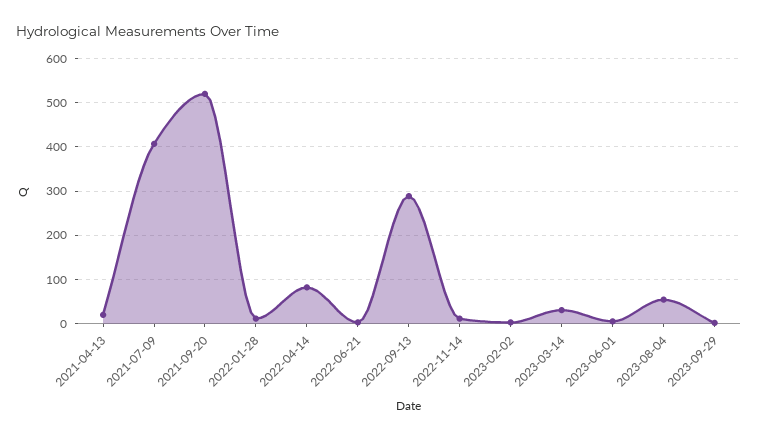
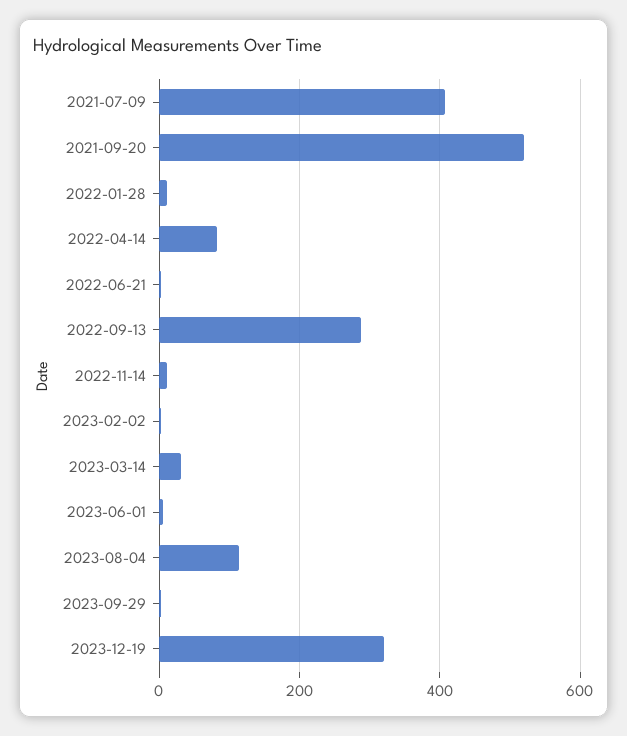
2021-04-13: 20 -> none
2023-08-04: 60 -> 120
2023-12-19: none -> 320

